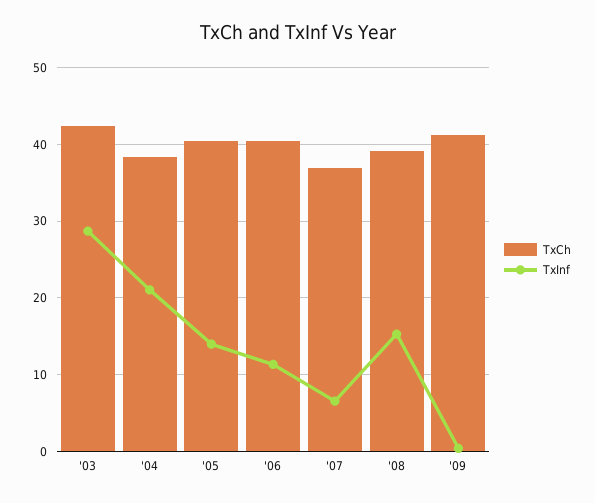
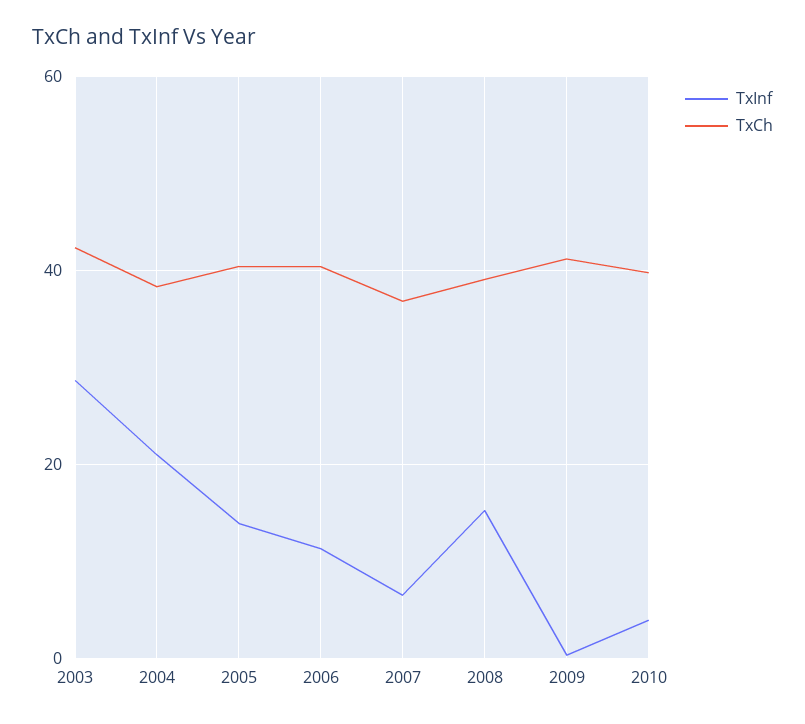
TxInf, 2010: none -> 4
TxCh, 2010: none -> 40

